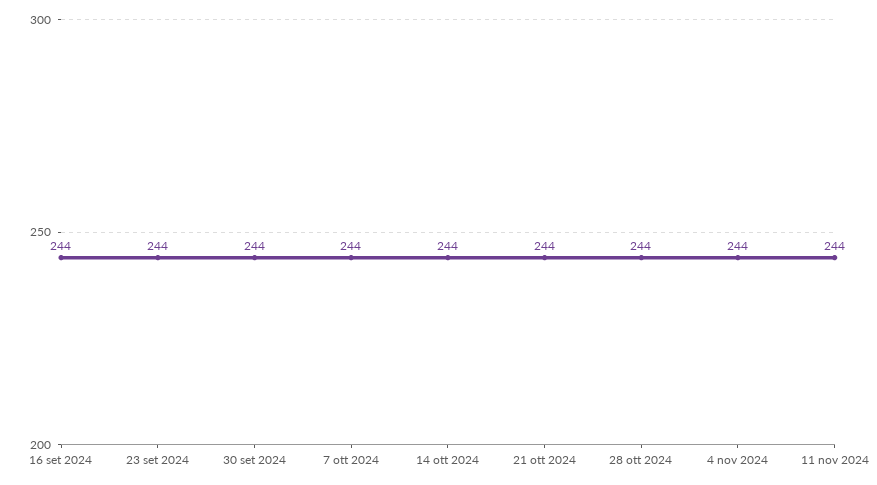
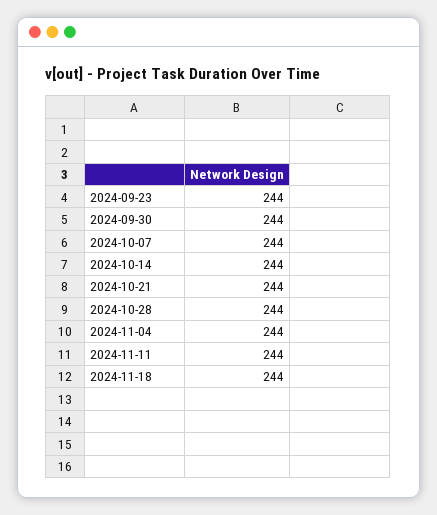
16 set 2024: 244 -> none
2024-11-18: none -> 244

